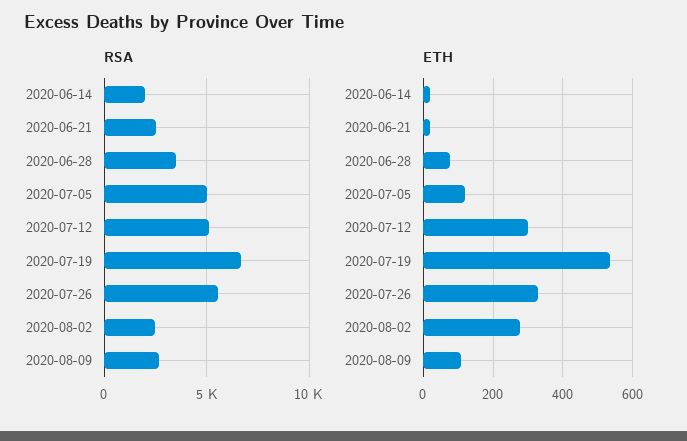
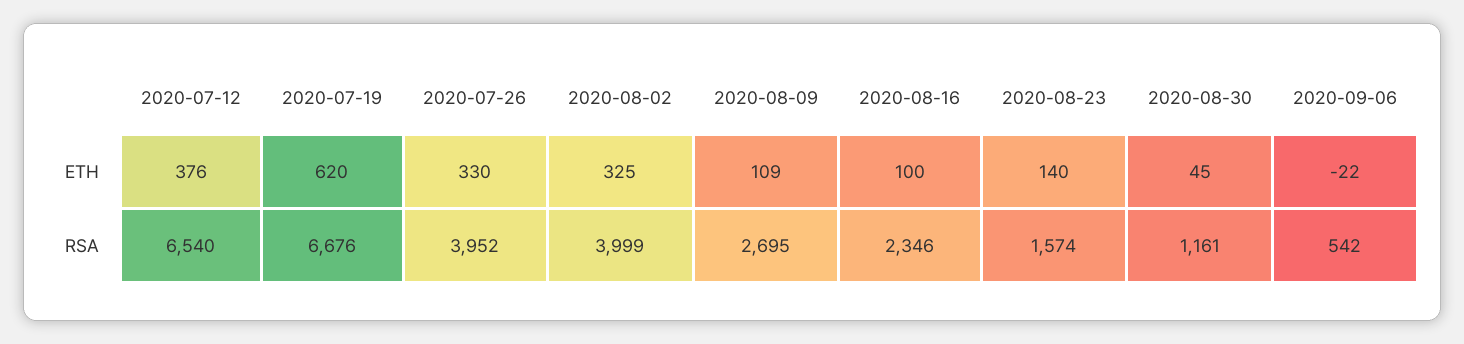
RSA, 2020-06-14: 2000 -> none
RSA, 2020-06-21: 2500 -> none
RSA, 2020-06-28: 3500 -> none
RSA, 2020-07-05: 5000 -> none
RSA, 2020-07-12: 5000 -> 6540
RSA, 2020-07-26: 5500 -> 3952
RSA, 2020-08-02: 2500 -> 3999
ETH, 2020-06-14: 20 -> none
ETH, 2020-06-21: 20 -> none
ETH, 2020-06-28: 80 -> none
ETH, 2020-07-05: 120 -> none
ETH, 2020-07-12: 300 -> 376
ETH, 2020-07-19: 540 -> 620
ETH, 2020-08-02: 280 -> 325
ETH, 2020-08-16: none -> 100
ETH, 2020-08-23: none -> 140
ETH, 2020-08-30: none -> 45
ETH, 2020-09-06: none -> -22
RSA, 2020-08-16: none -> 2346
RSA, 2020-08-23: none -> 1574
RSA, 2020-08-30: none -> 1161
RSA, 2020-09-06: none -> 542

